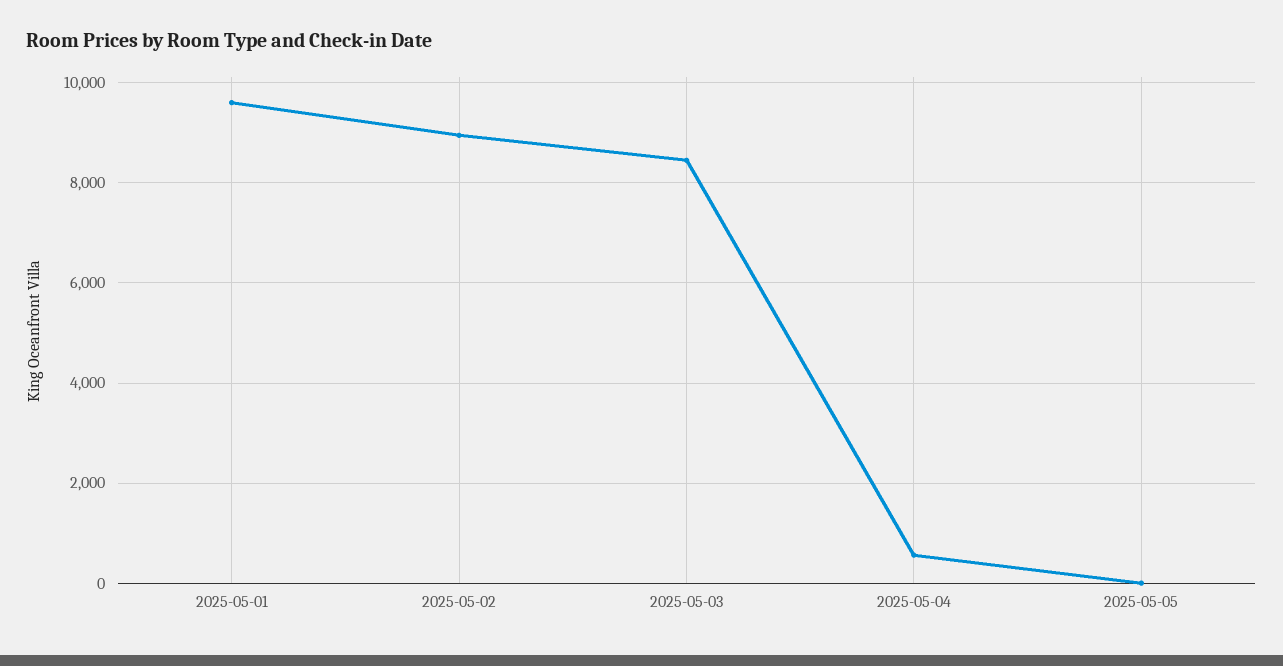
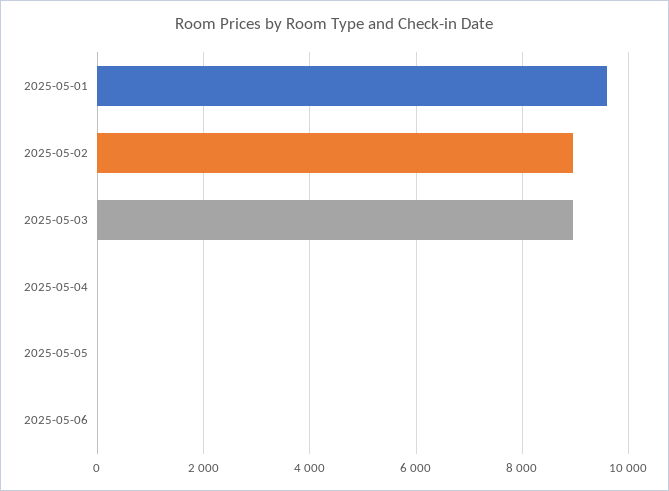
2025-05-03: 8400 -> 9000
2025-05-04: 600 -> 0
2025-05-06: none -> 0

